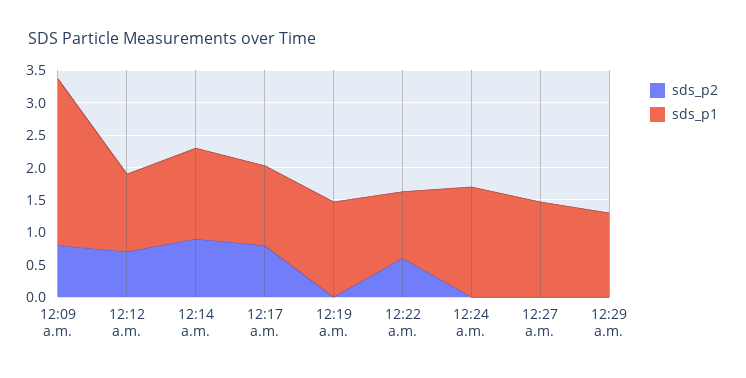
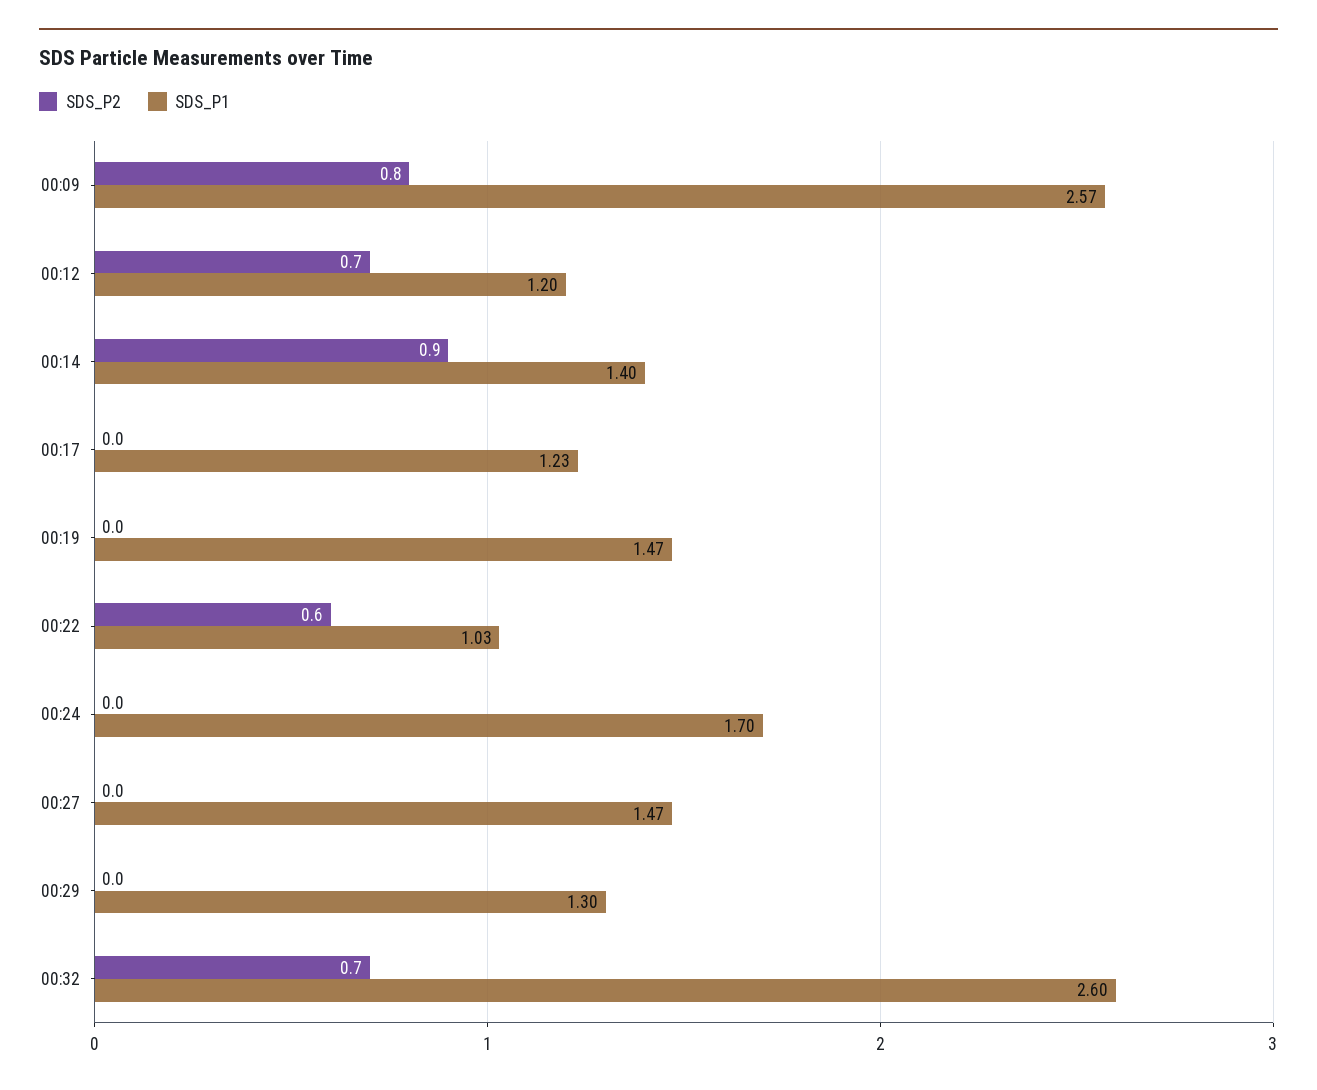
sds_p2, 12:17 a.m.: 0.75 -> 0
sds_p2, 00:32: none -> 0.7
sds_p1, 00:32: none -> 2.6

